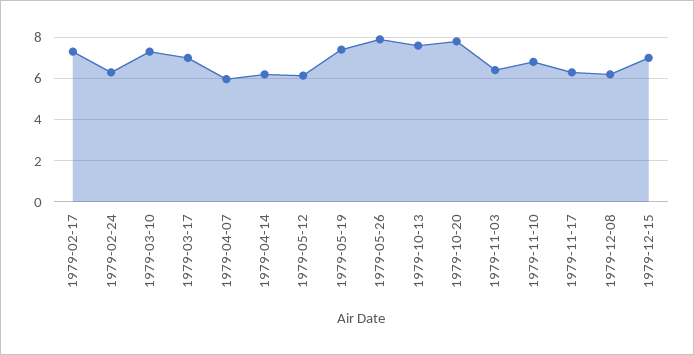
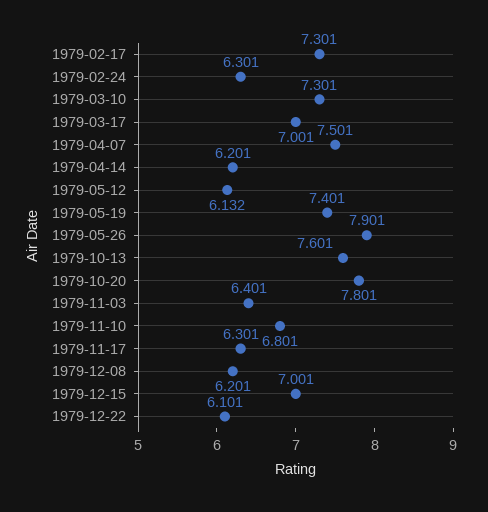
1979-04-07: 6 -> 7.501
1979-12-22: none -> 6.101

